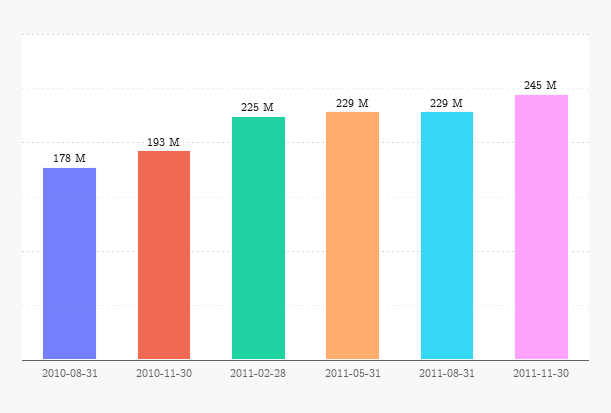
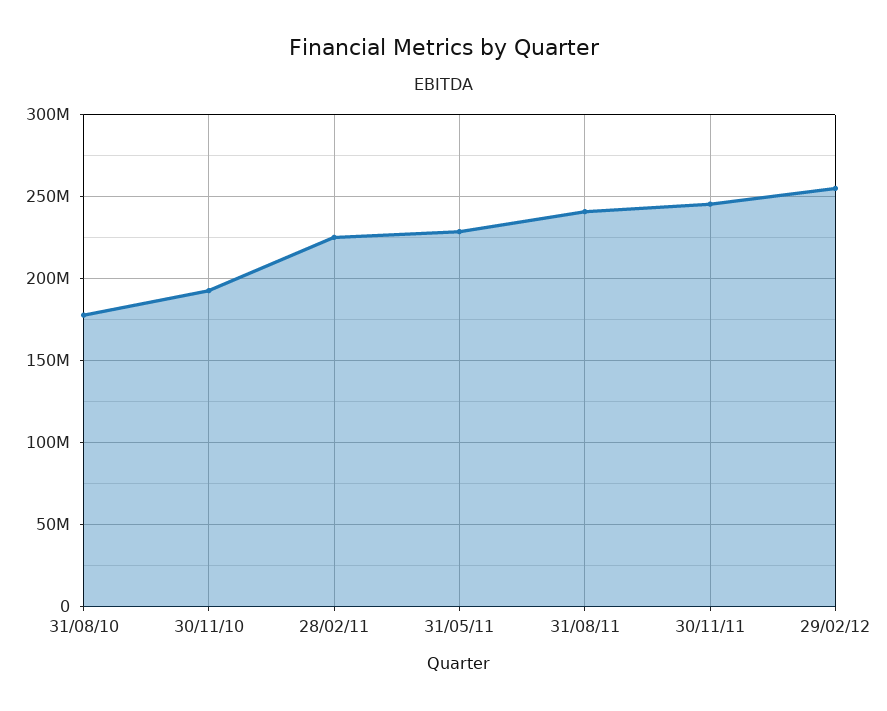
2011-08-31: 229000000 -> 240000000
29/02/12: none -> 255000000

